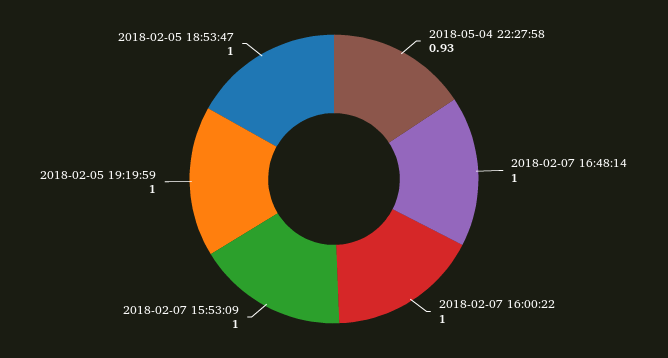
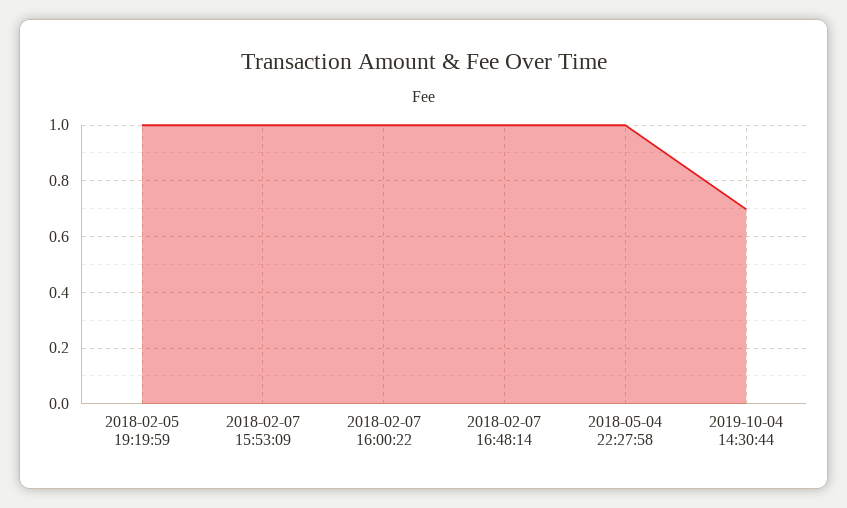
2018-05-04 22:27:58: 0.93 -> 1
2018-02-05 18:53:47: 1 -> none
2019-10-04 14:30:44: none -> 0.7

